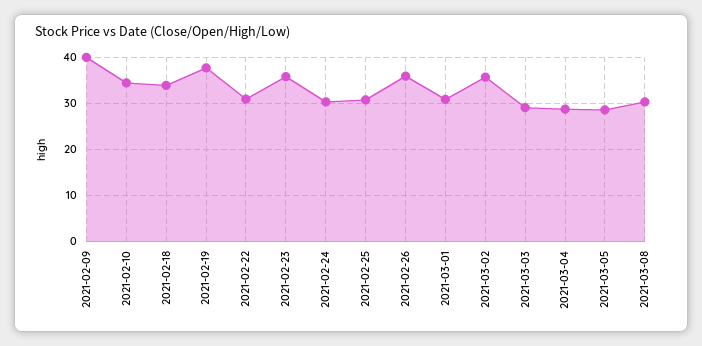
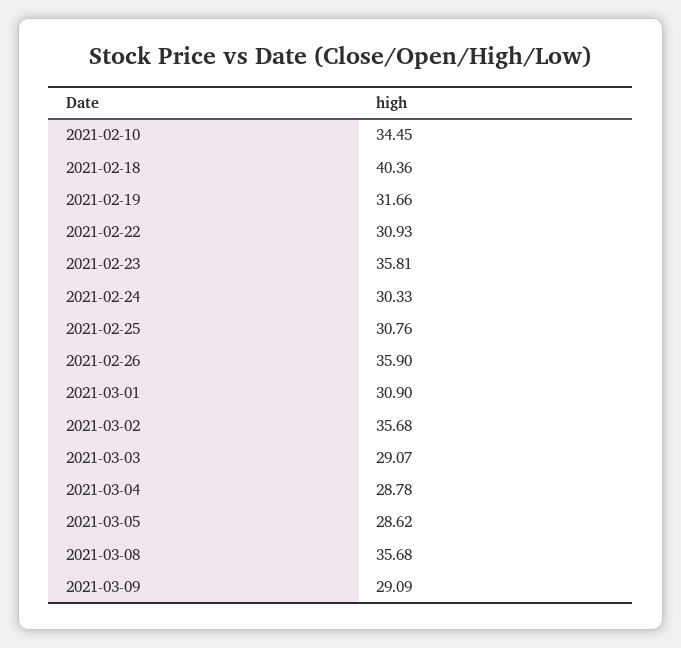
2021-02-09: 40 -> none
2021-02-18: 34 -> 40.36
2021-02-19: 38 -> 31.66
2021-03-08: 30 -> 35.68
2021-03-09: none -> 29.09

